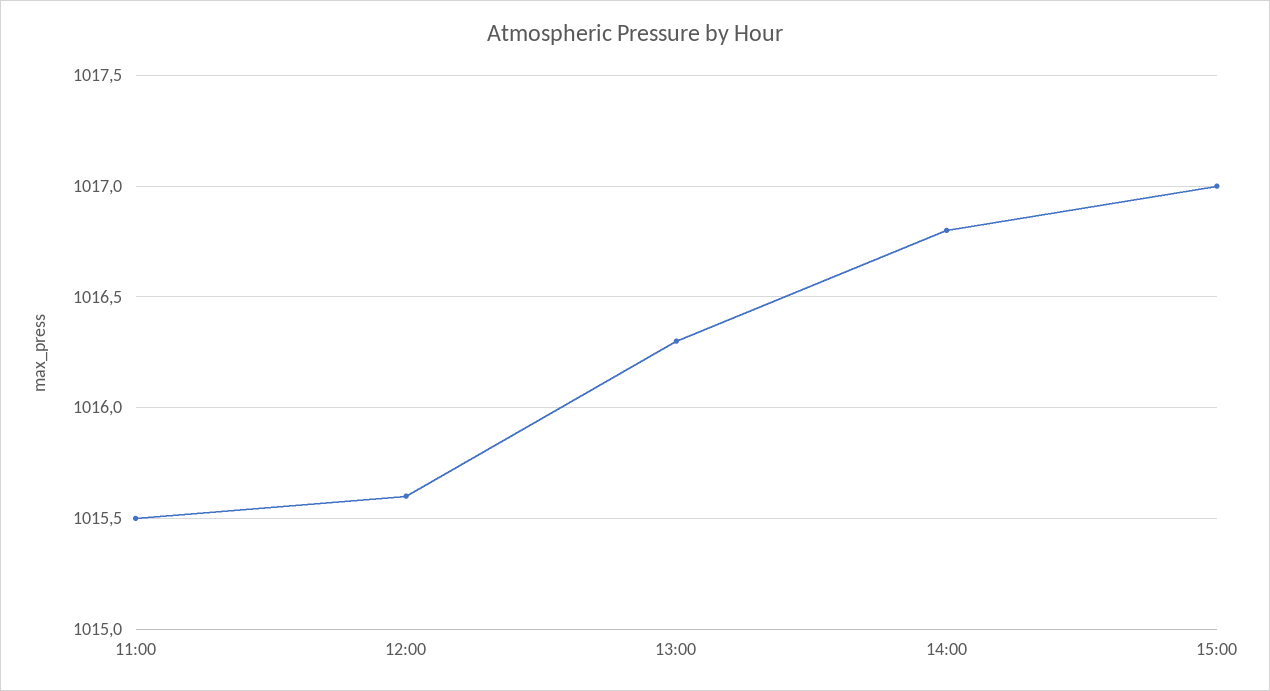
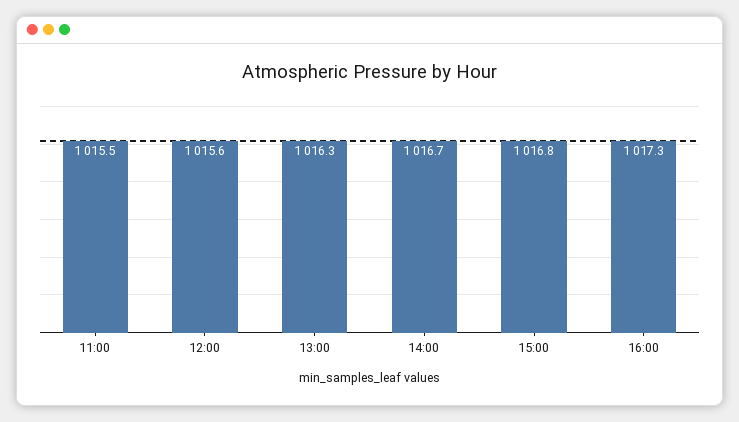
14:00: 1016.8 -> 1016.7
15:00: 1017 -> 1016.8
16:00: none -> 1017.3

